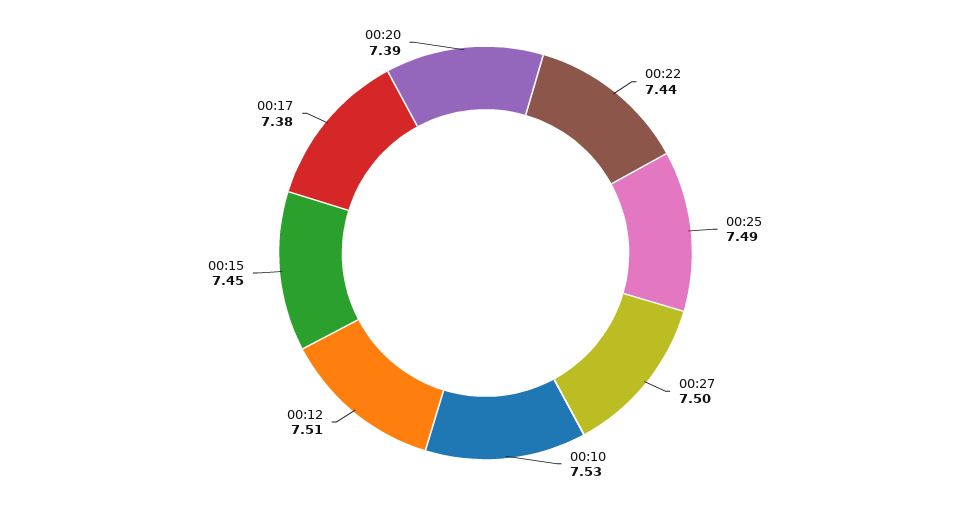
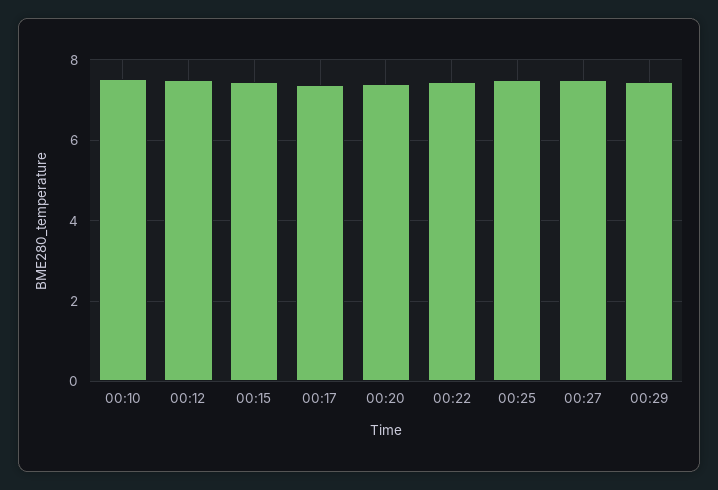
00:29: none -> 7.4

